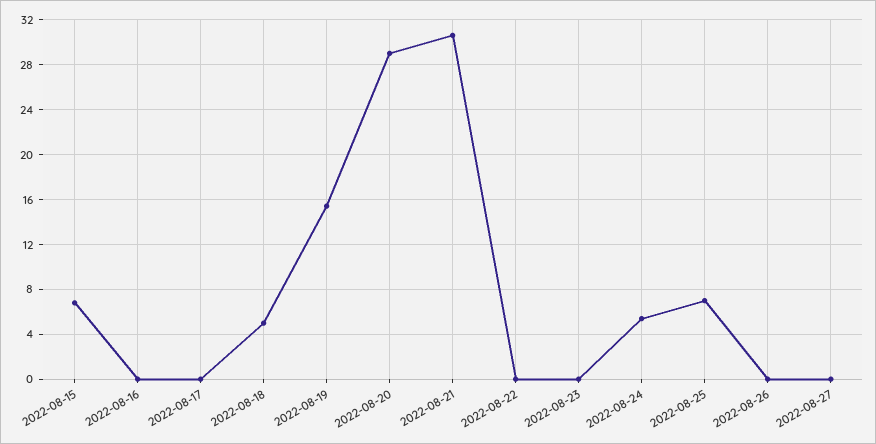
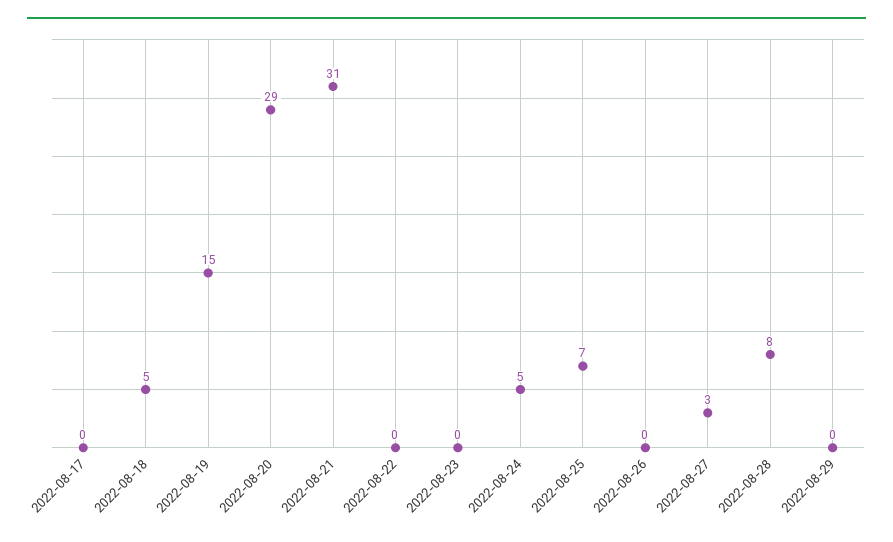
2022-08-15: 7 -> none
2022-08-16: 0 -> none
2022-08-27: 0 -> 3
2022-08-28: none -> 8
2022-08-29: none -> 0

